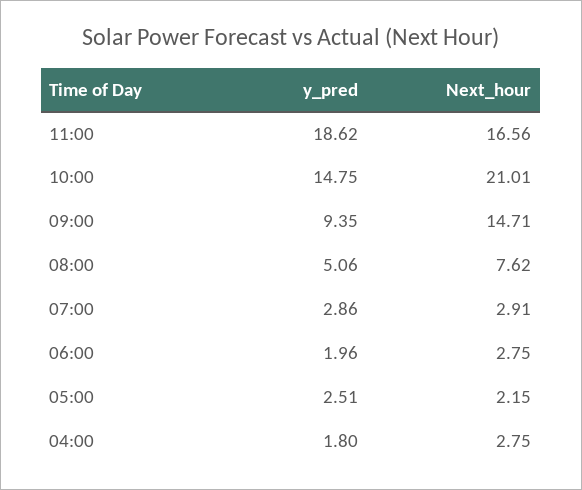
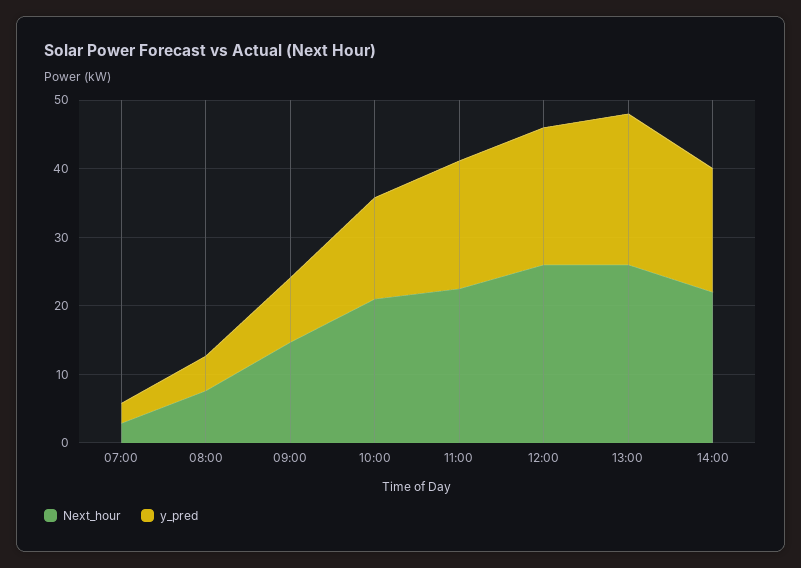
Next_hour, 11:00: 16.56 -> 22
y_pred, 06:00: 1.96 -> none
Next_hour, 06:00: 2.75 -> none
y_pred, 05:00: 2.51 -> none
Next_hour, 05:00: 2.15 -> none
y_pred, 04:00: 1.8 -> none
Next_hour, 04:00: 2.75 -> none
Next_hour, 12:00: none -> 26
y_pred, 12:00: none -> 20
Next_hour, 13:00: none -> 26
y_pred, 13:00: none -> 22
Next_hour, 14:00: none -> 22
y_pred, 14:00: none -> 18

